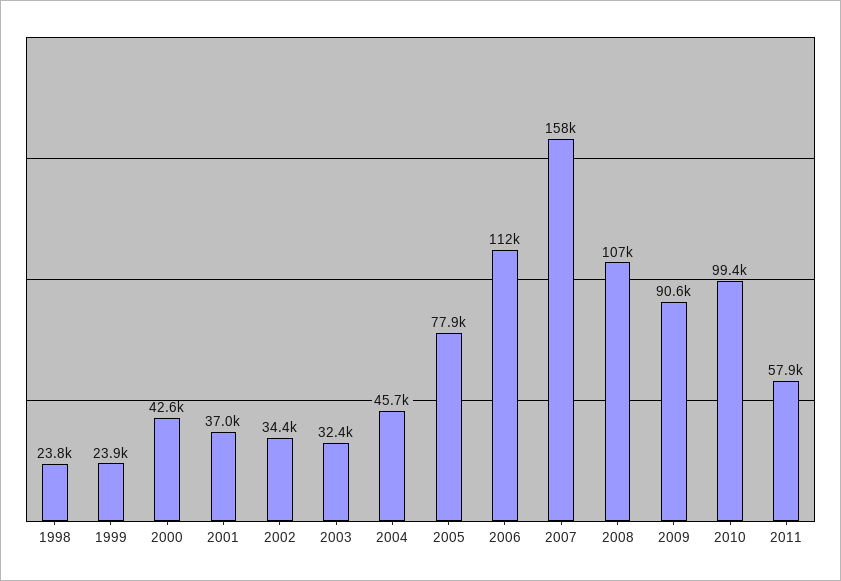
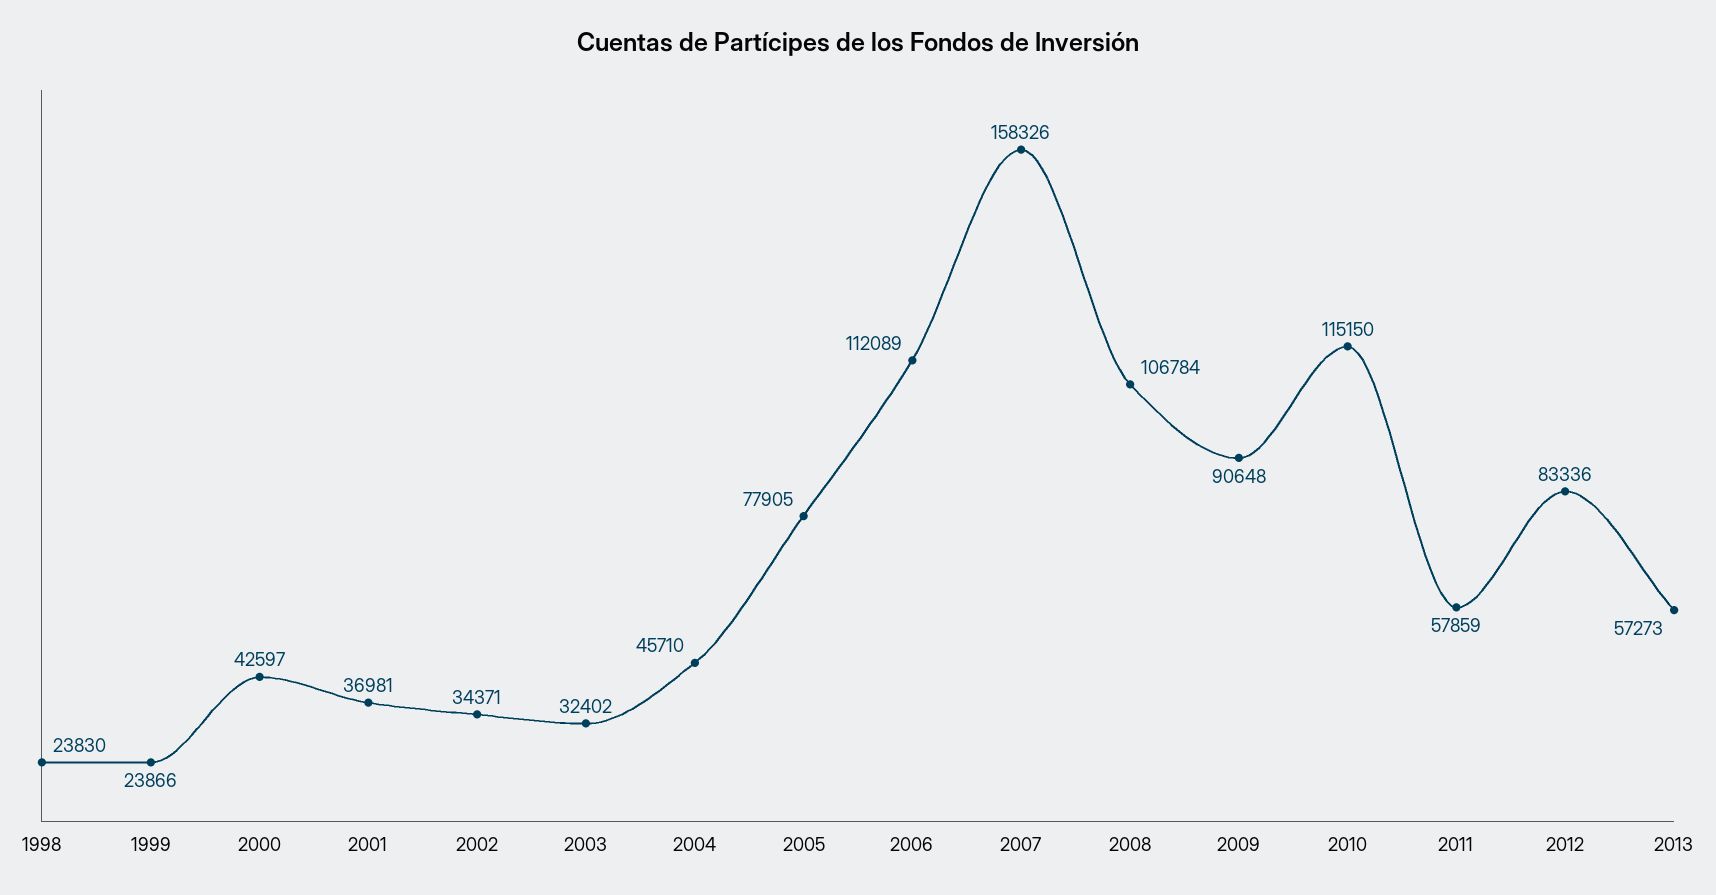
2010: 99400 -> 115150
2012: none -> 83336
2013: none -> 57273

